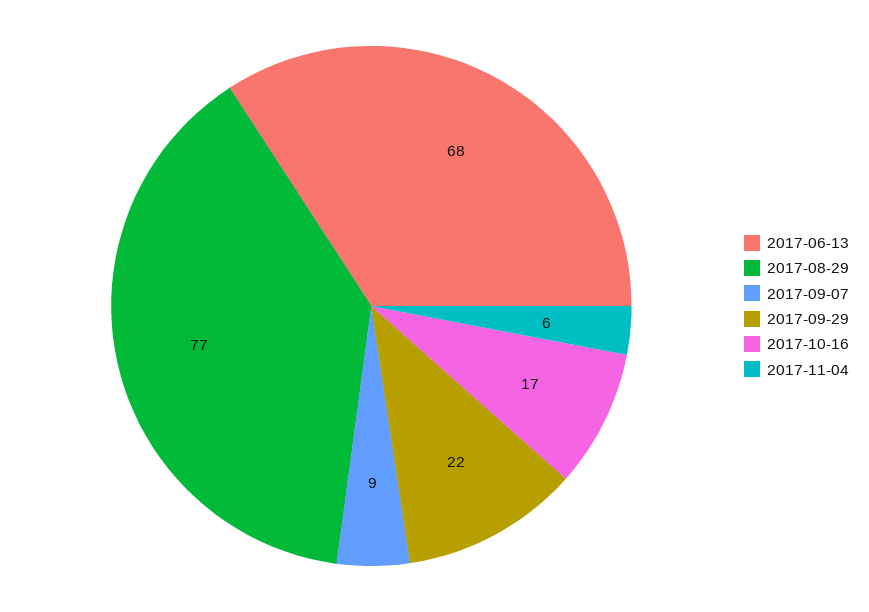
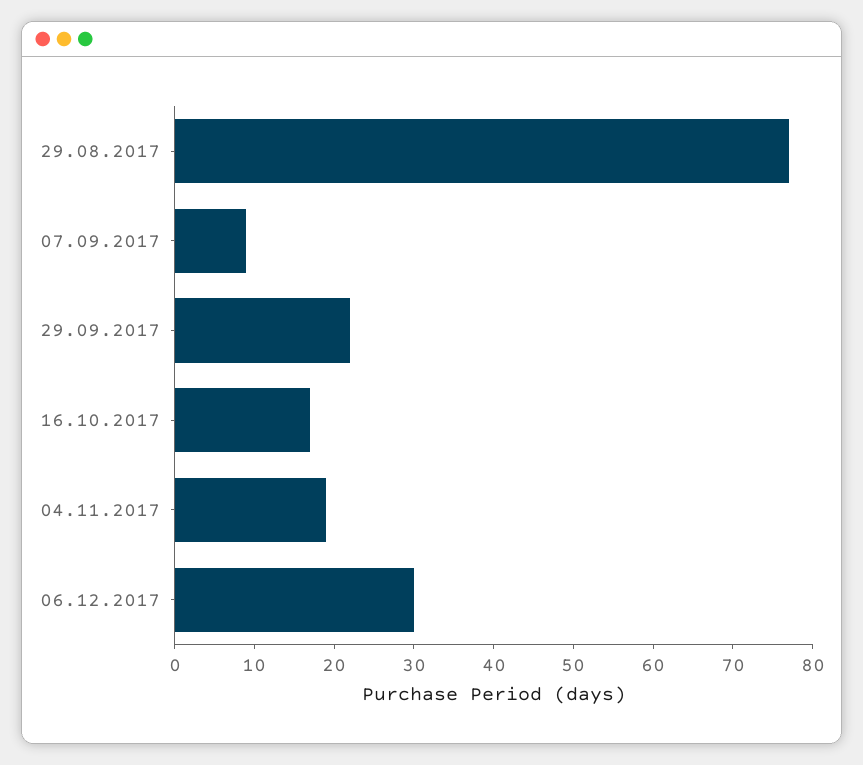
2017-06-13: 68 -> none
2017-11-04: 6 -> 20
06.12.2017: none -> 30

